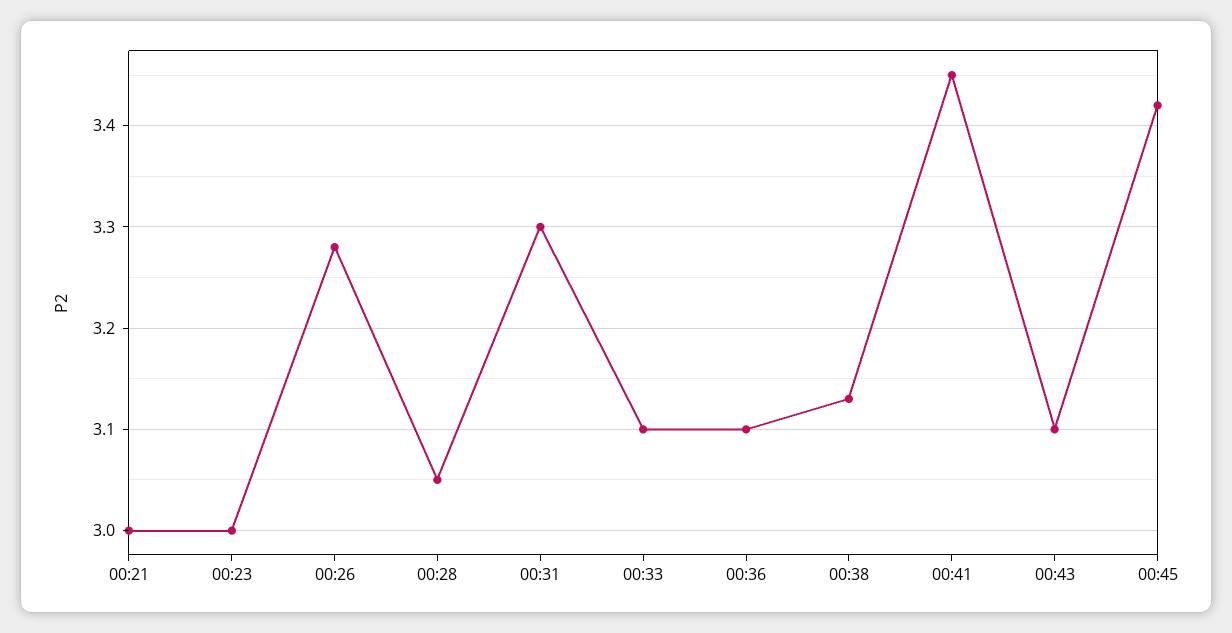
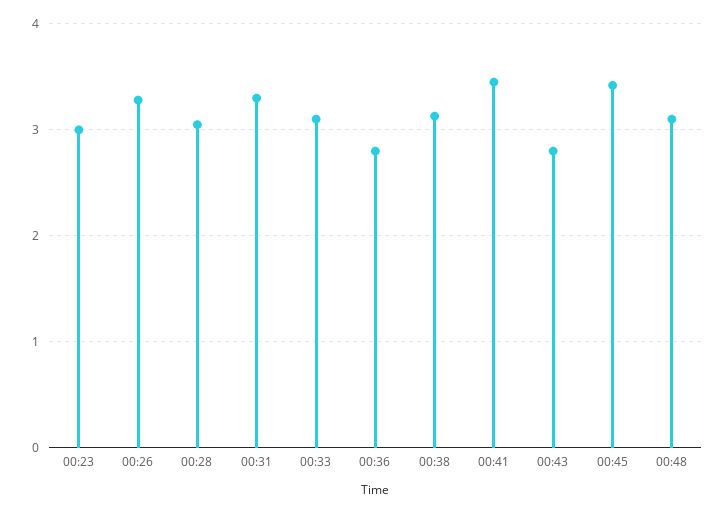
00:21: 3 -> none
00:36: 3.1 -> 2.8
00:43: 3.1 -> 2.8
00:48: none -> 3.1

